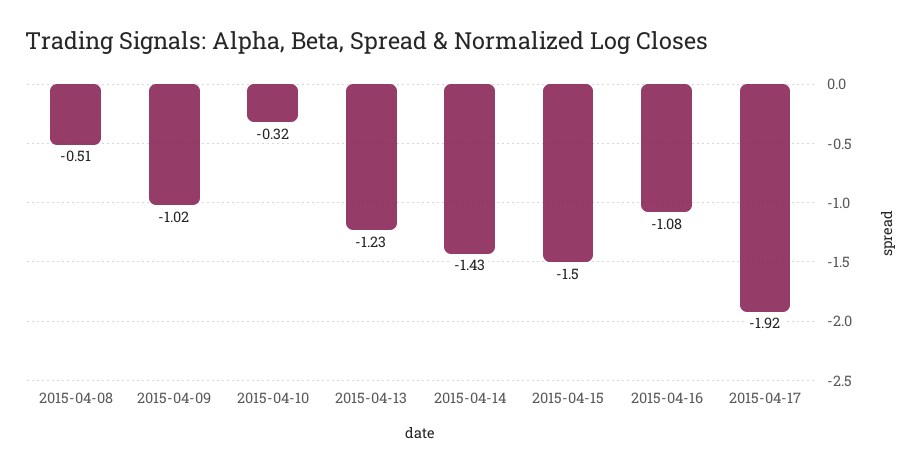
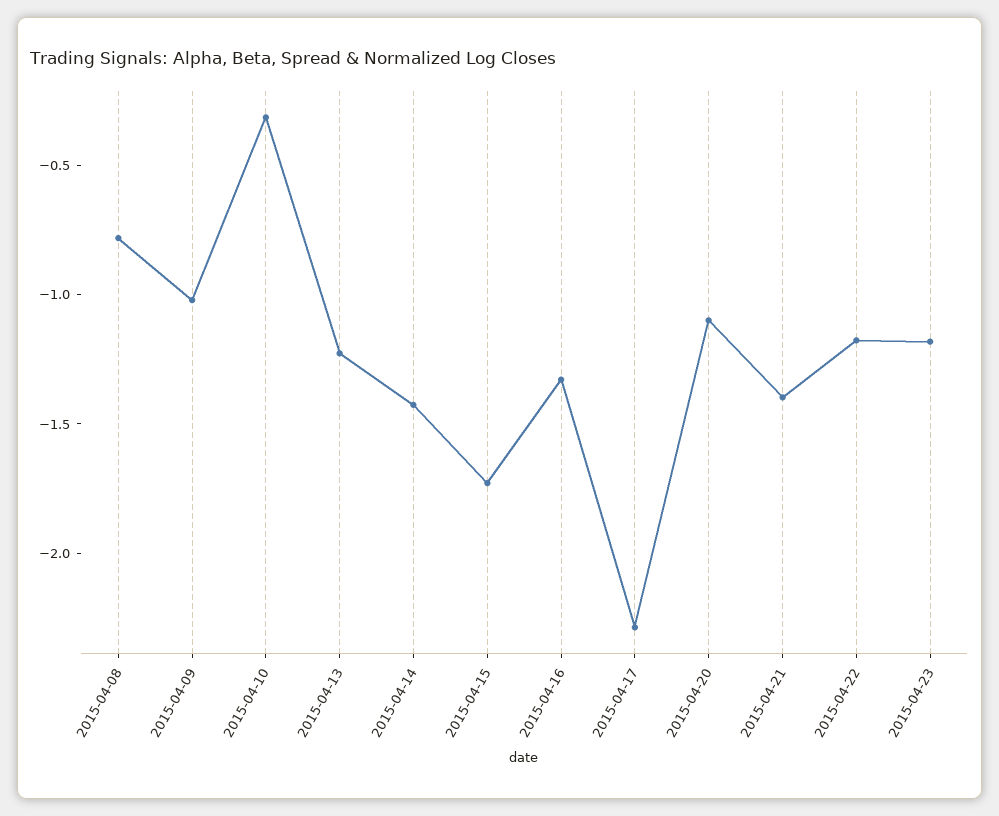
2015-04-08: -0.51 -> -0.8
2015-04-15: -1.5 -> -1.7
2015-04-16: -1.08 -> -1.3
2015-04-17: -1.92 -> -2.3
2015-04-20: none -> -1.1
2015-04-21: none -> -1.4
2015-04-22: none -> -1.2
2015-04-23: none -> -1.2

